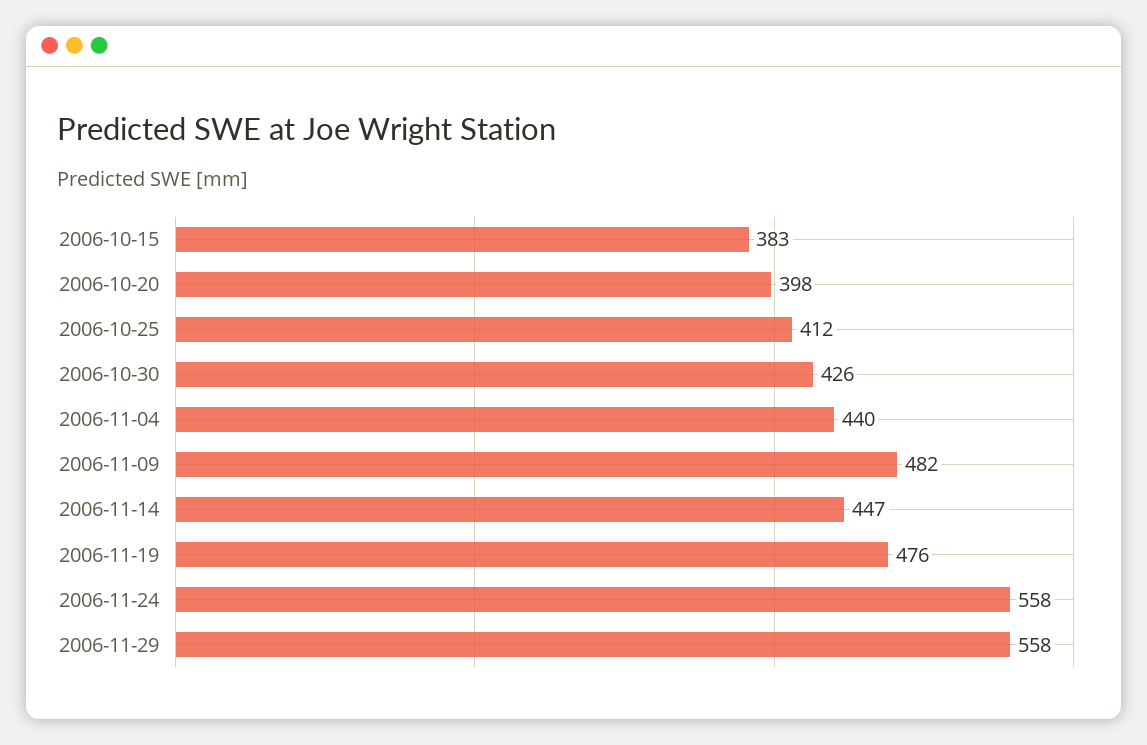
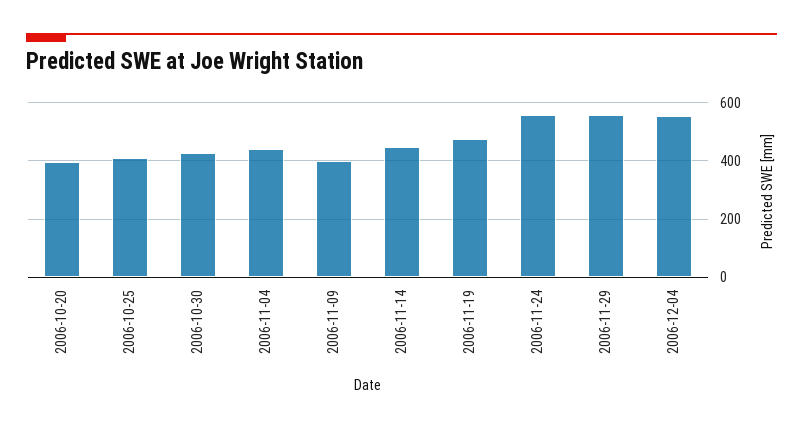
2006-10-15: 383 -> none
2006-11-09: 482 -> 400
2006-12-04: none -> 550

